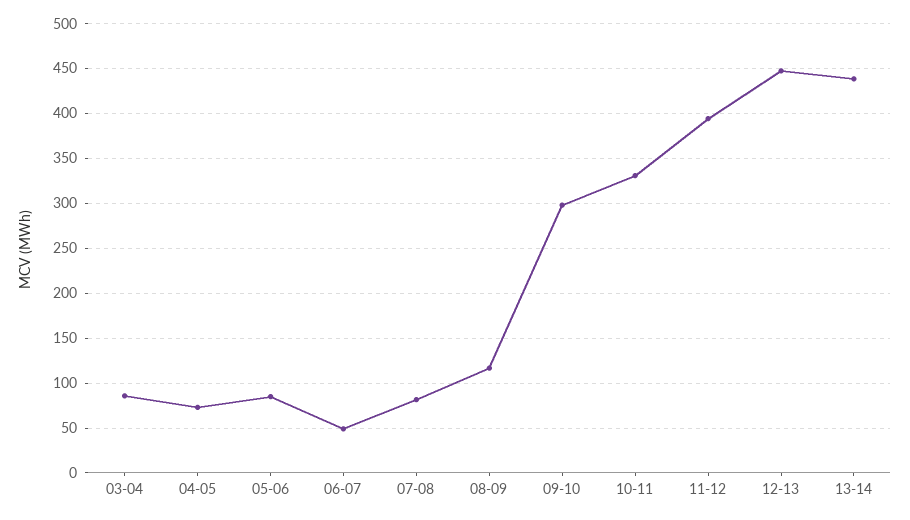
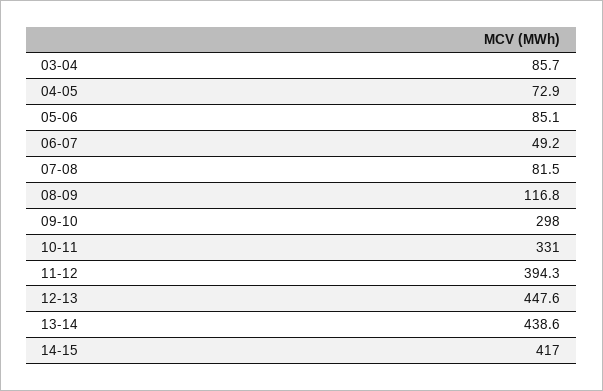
14-15: none -> 417

